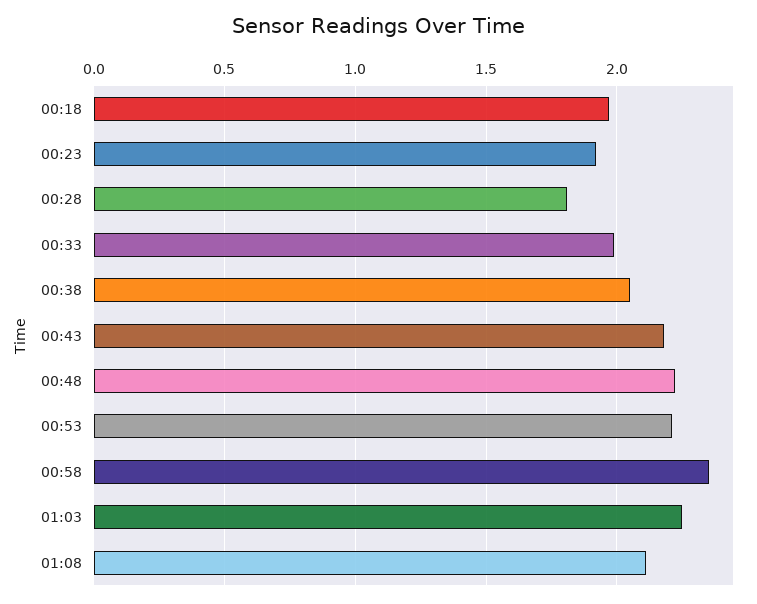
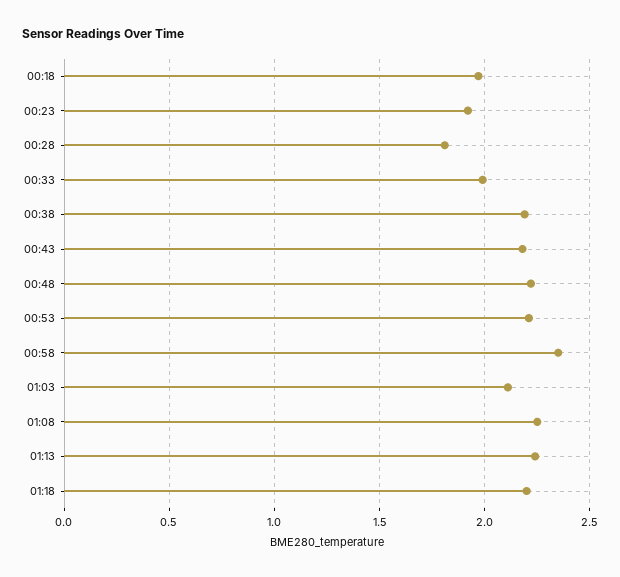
00:38: 2.05 -> 2.2
01:03: 2.25 -> 2.1
01:08: 2.1 -> 2.25
01:13: none -> 2.25
01:18: none -> 2.2

